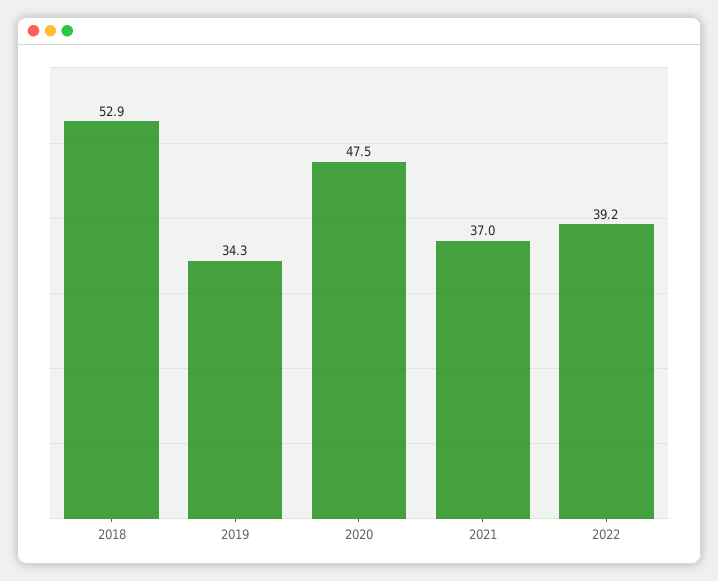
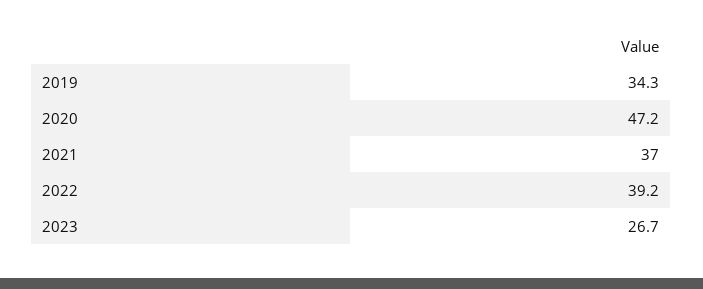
2018: 52.9 -> none
2020: 47.5 -> 47.2
2023: none -> 26.7

